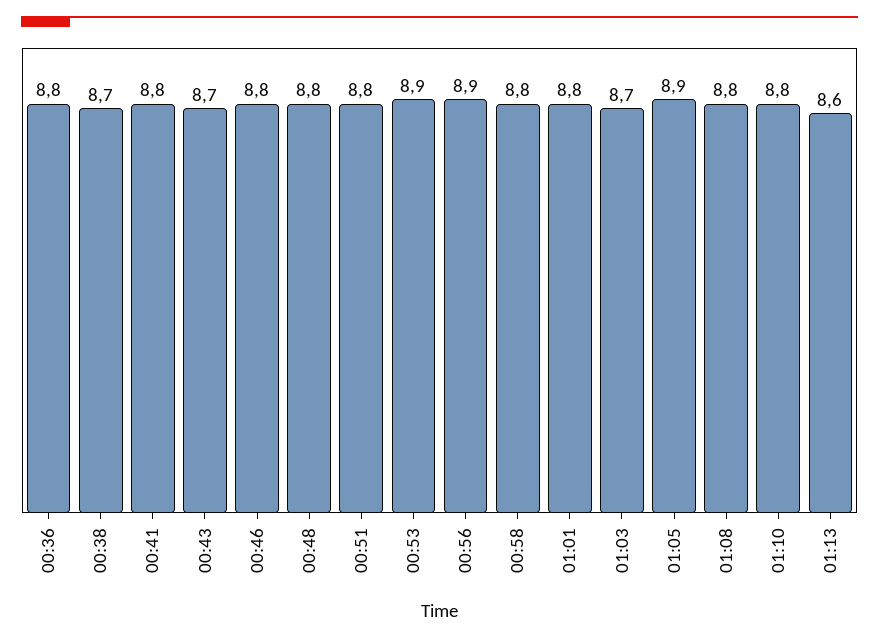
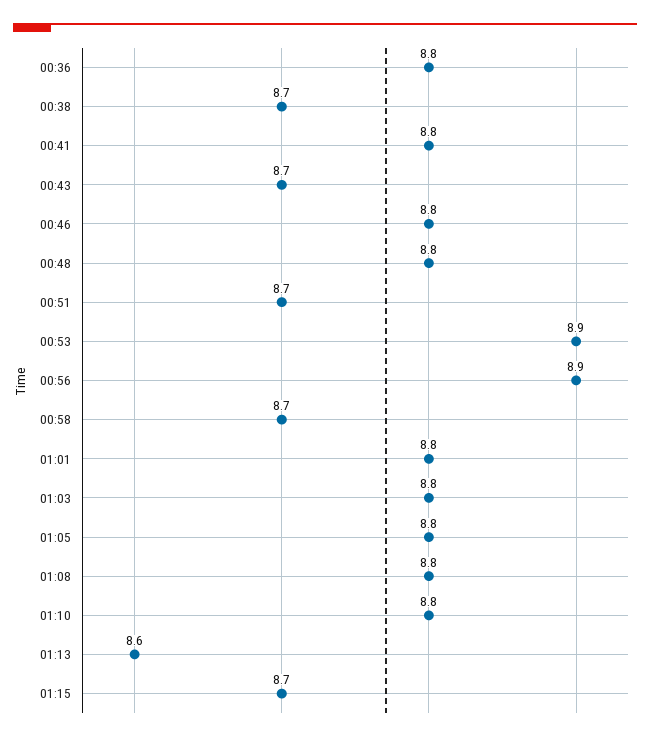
00:51: 8.8 -> 8.7
00:58: 8.8 -> 8.7
01:03: 8.7 -> 8.8
01:05: 8.9 -> 8.8
01:15: none -> 8.7

